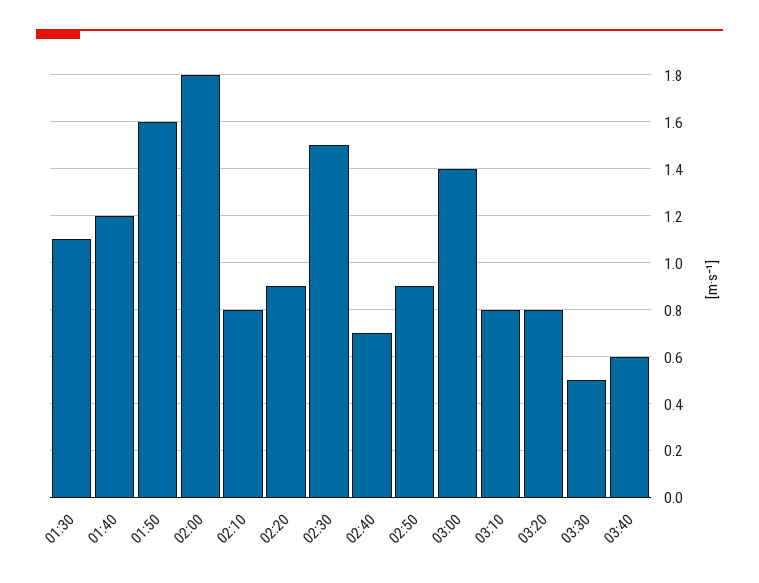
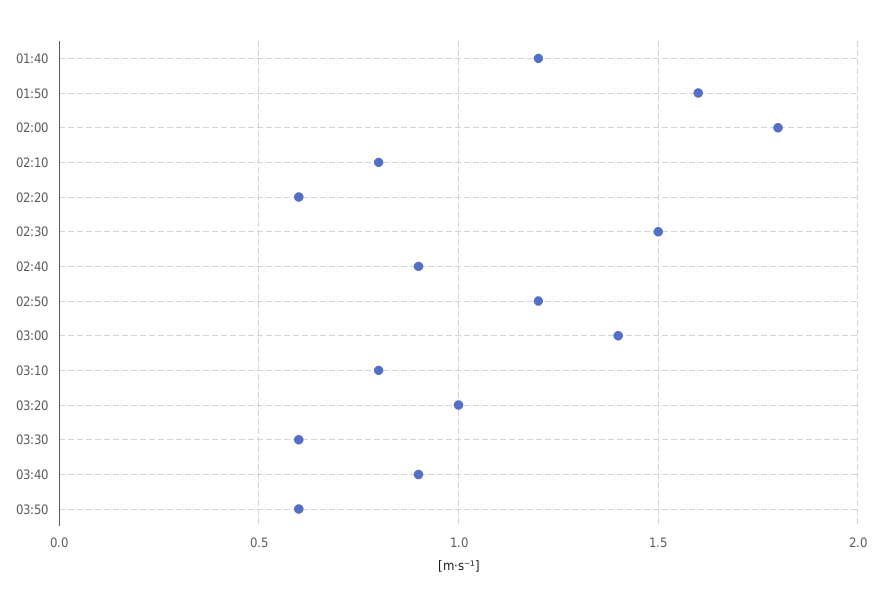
01:30: 1.1 -> none
02:20: 0.9 -> 0.6
02:40: 0.7 -> 0.9
02:50: 0.9 -> 1.2
03:20: 0.8 -> 1
03:30: 0.5 -> 0.6
03:40: 0.6 -> 0.9
03:50: none -> 0.6

